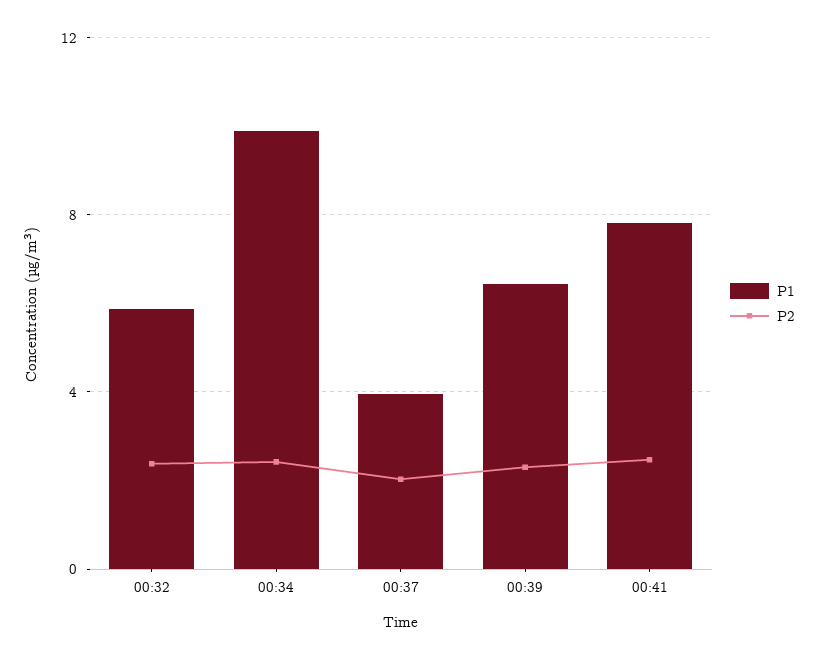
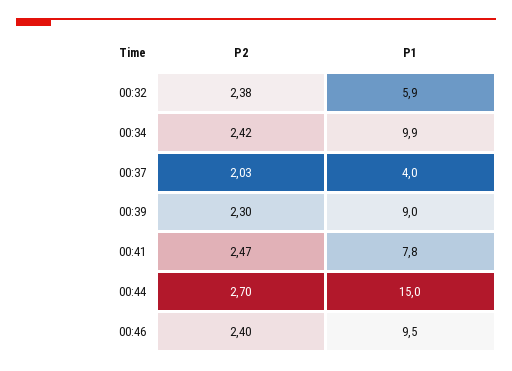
P1, 00:39: 6.5 -> 9
P2, 00:44: none -> 2.7
P1, 00:44: none -> 15
P2, 00:46: none -> 2.4
P1, 00:46: none -> 9.5

